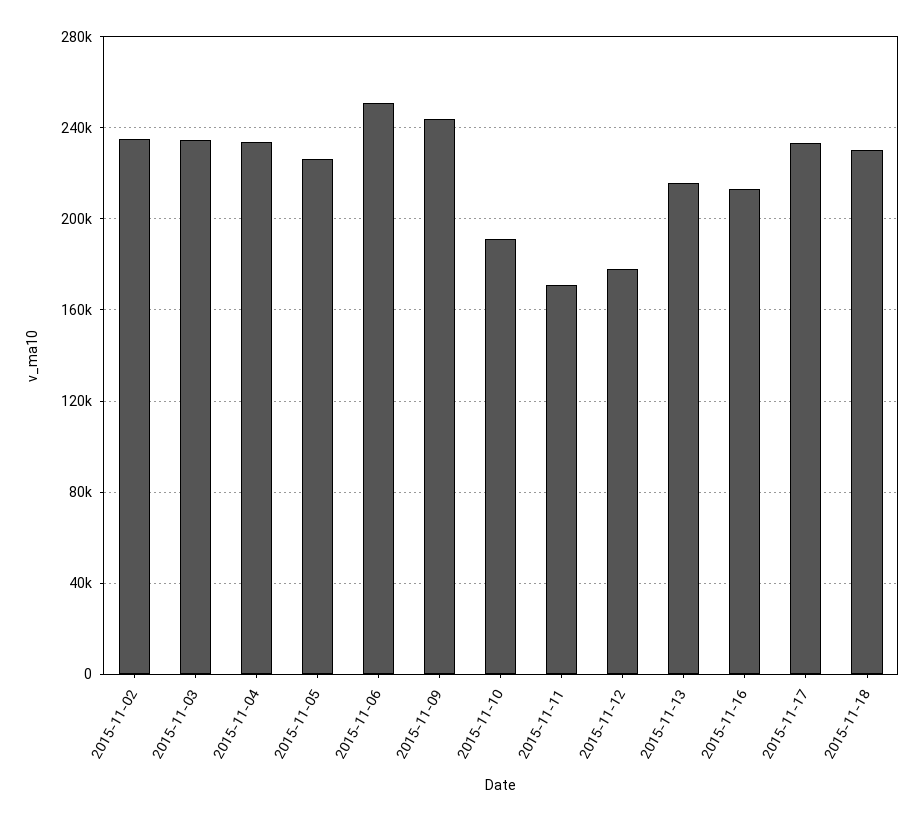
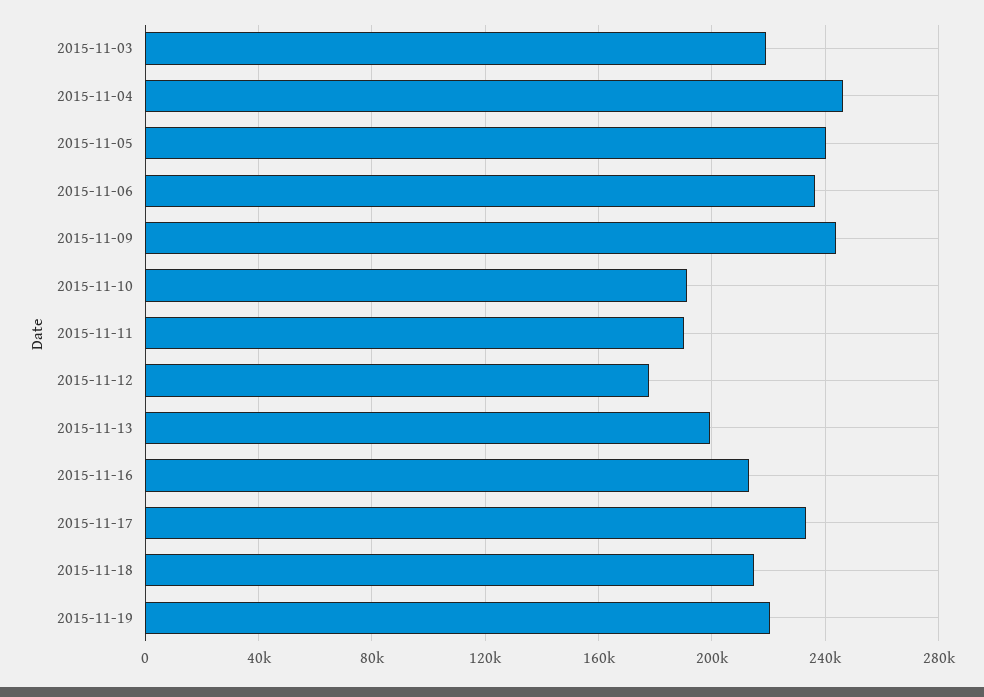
2015-11-02: 235000 -> none
2015-11-03: 235000 -> 220000
2015-11-04: 235000 -> 245000
2015-11-05: 225000 -> 240000
2015-11-06: 250000 -> 235000
2015-11-11: 170000 -> 190000
2015-11-13: 215000 -> 200000
2015-11-18: 230000 -> 215000
2015-11-19: none -> 220000

